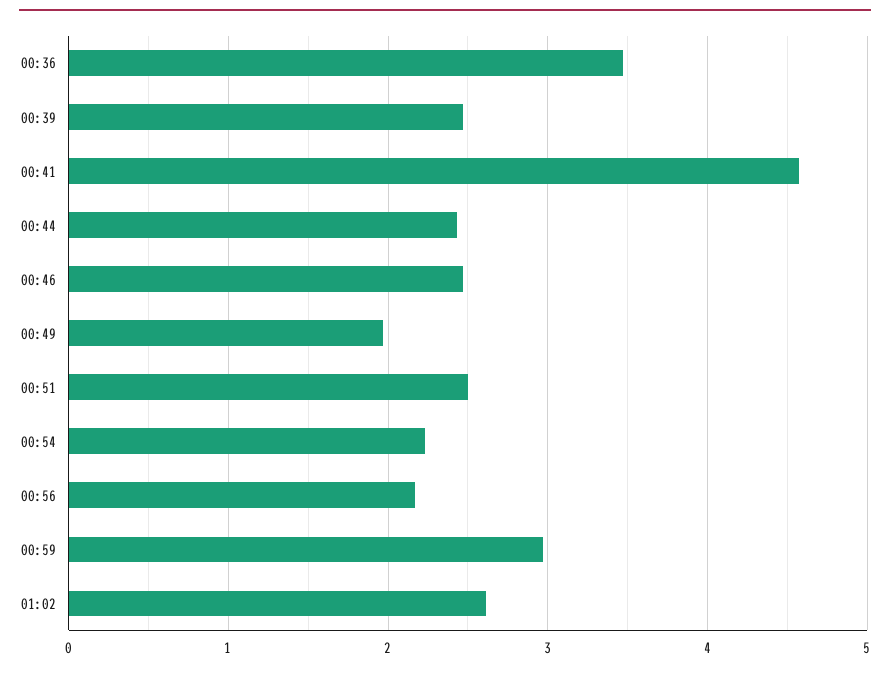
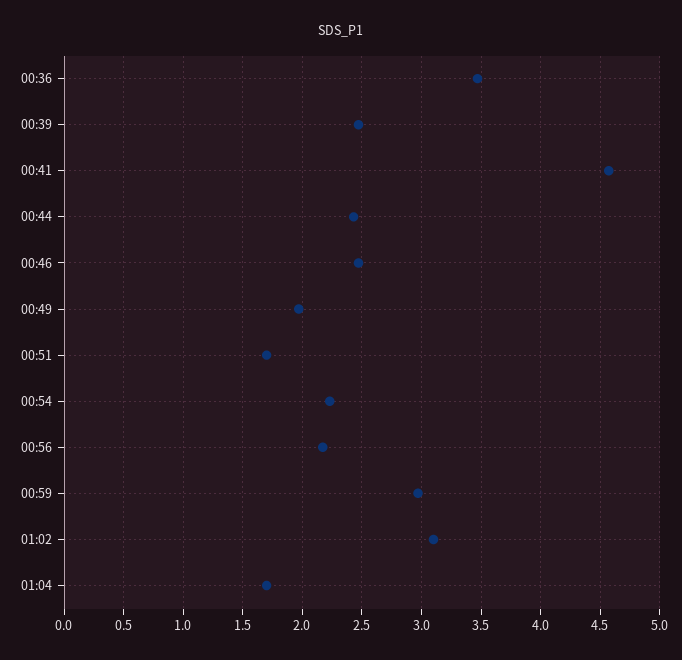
00:51: 2.5 -> 1.7
01:02: 2.6 -> 3.1
01:04: none -> 1.7

